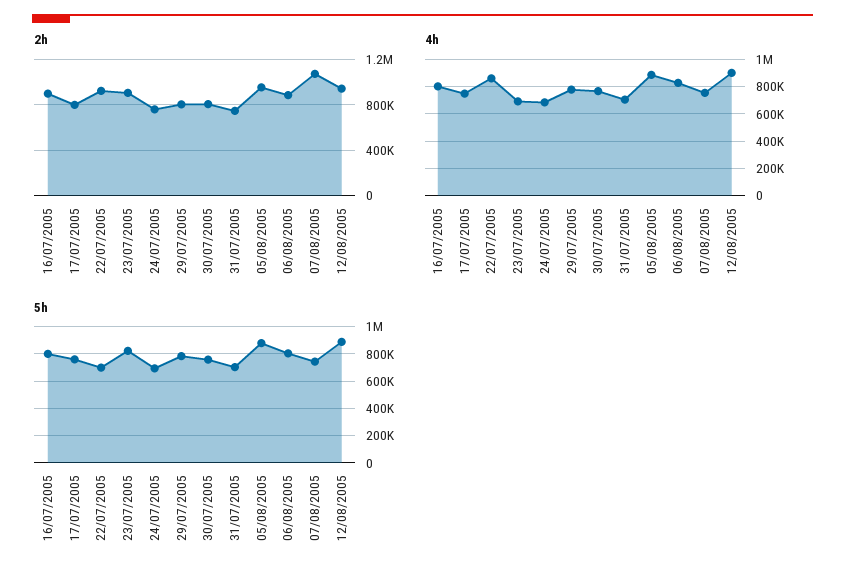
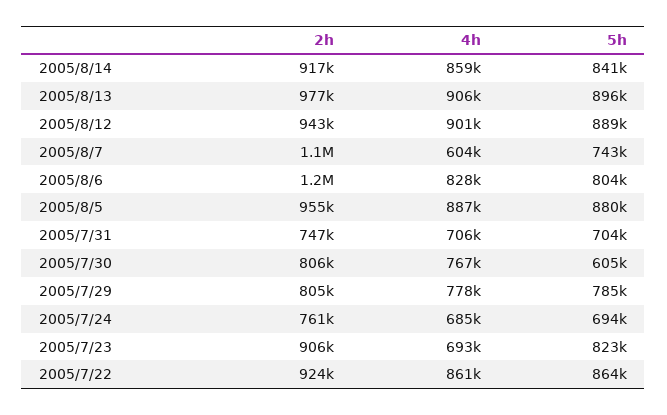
2h, 16/07/2005: 900000 -> none
2h, 17/07/2005: 800000 -> none
2h, 06/08/2005: 900000 -> 1200000
4h, 16/07/2005: 800000 -> none
4h, 17/07/2005: 750000 -> none
4h, 07/08/2005: 750000 -> 604000
5h, 16/07/2005: 800000 -> none
5h, 17/07/2005: 750000 -> none
5h, 22/07/2005: 700000 -> 864000
5h, 30/07/2005: 750000 -> 605000
2h, 2005/8/14: none -> 917000
4h, 2005/8/14: none -> 859000
5h, 2005/8/14: none -> 841000
2h, 2005/8/13: none -> 977000
4h, 2005/8/13: none -> 906000
5h, 2005/8/13: none -> 896000

